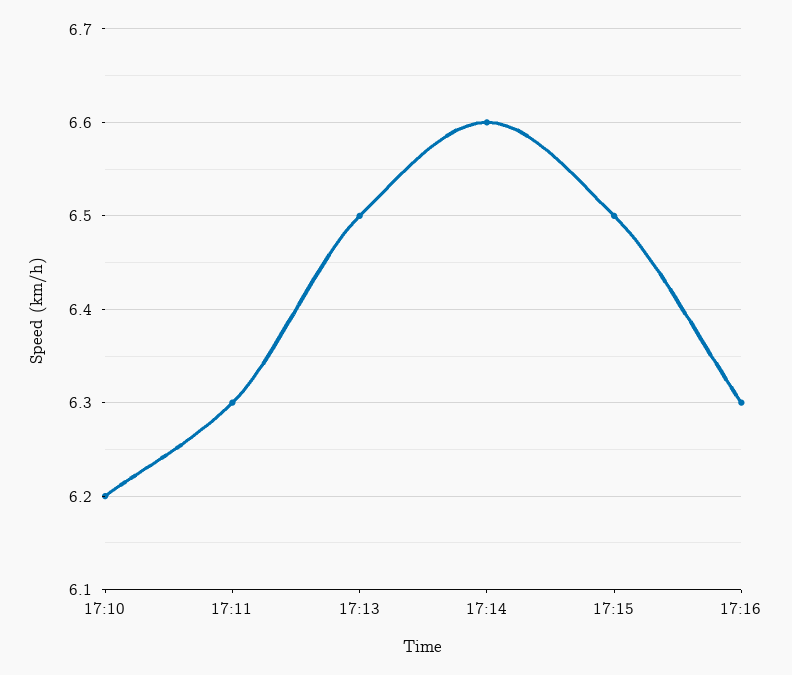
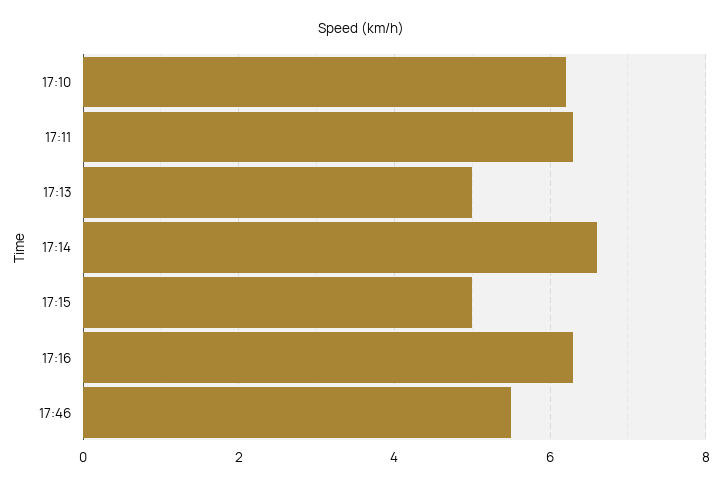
17:13: 6.5 -> 5
17:15: 6.5 -> 5
17:46: none -> 5.5

